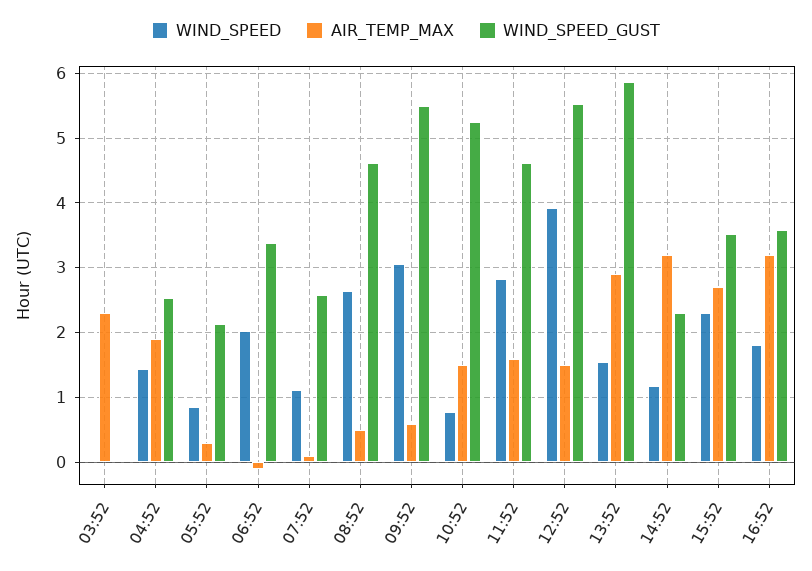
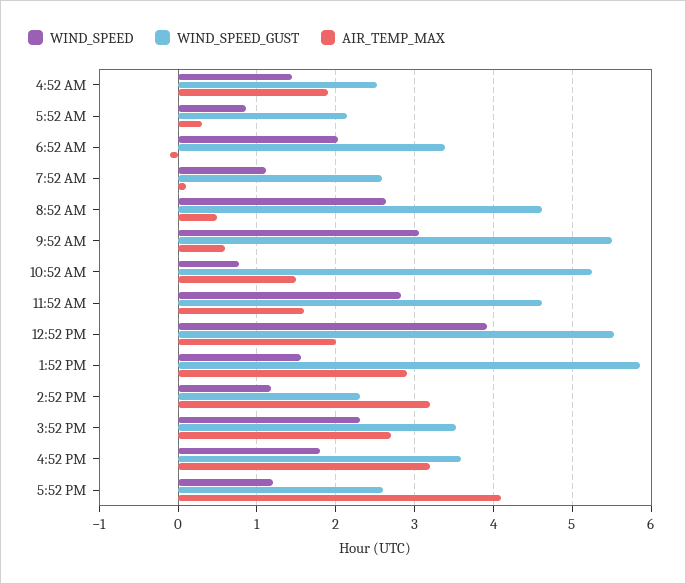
WIND_SPEED, 03:52: 0 -> none
AIR_TEMP_MAX, 03:52: 2.3 -> none
WIND_SPEED_GUST, 03:52: 0 -> none
AIR_TEMP_MAX, 12:52: 1.5 -> 2
WIND_SPEED, 5:52 PM: none -> 1.2
WIND_SPEED_GUST, 5:52 PM: none -> 2.6
AIR_TEMP_MAX, 5:52 PM: none -> 4.1

